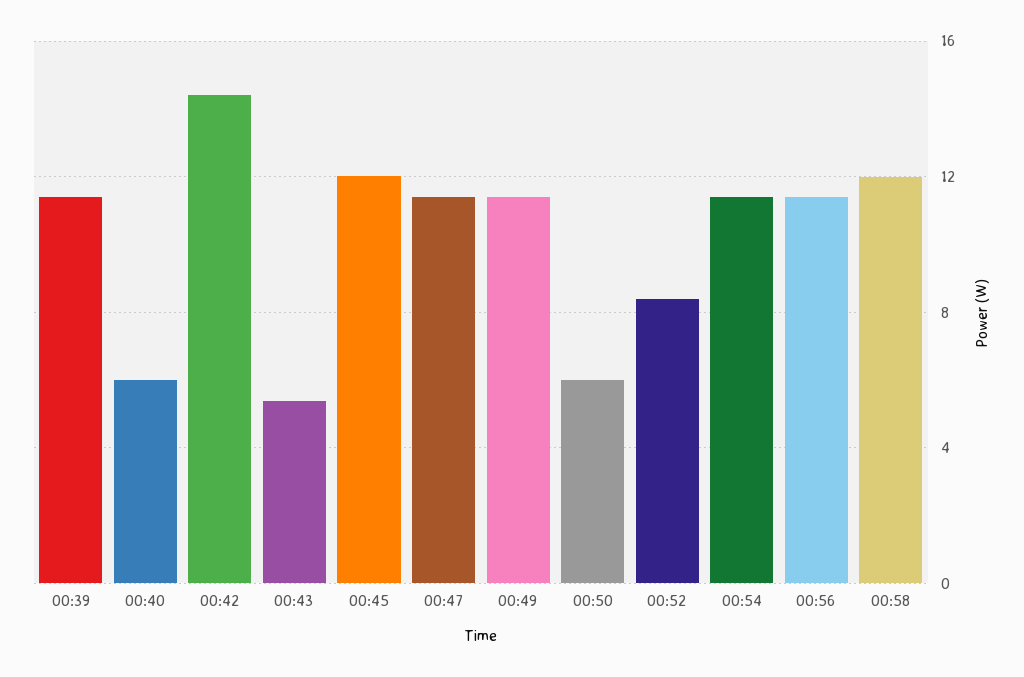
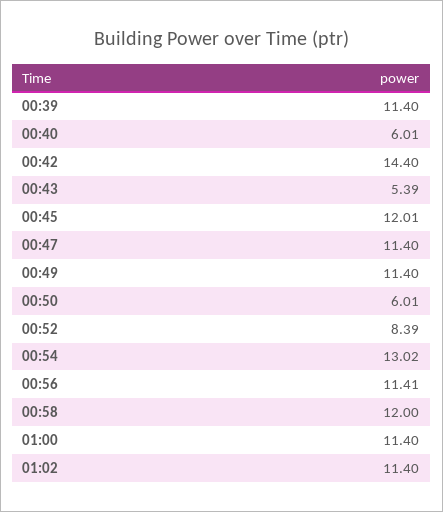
00:54: 11.5 -> 13.02
01:00: none -> 11.4
01:02: none -> 11.4

